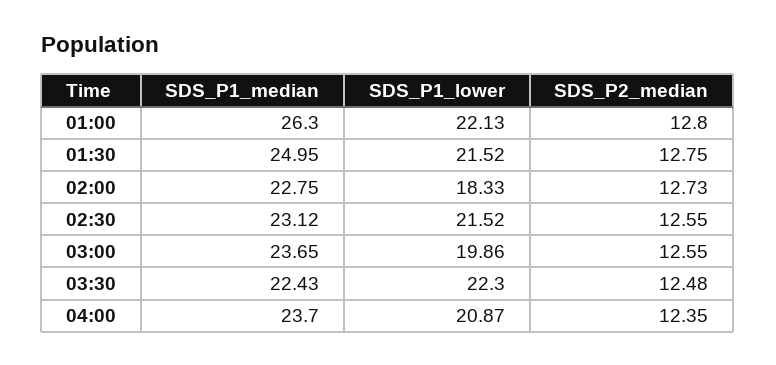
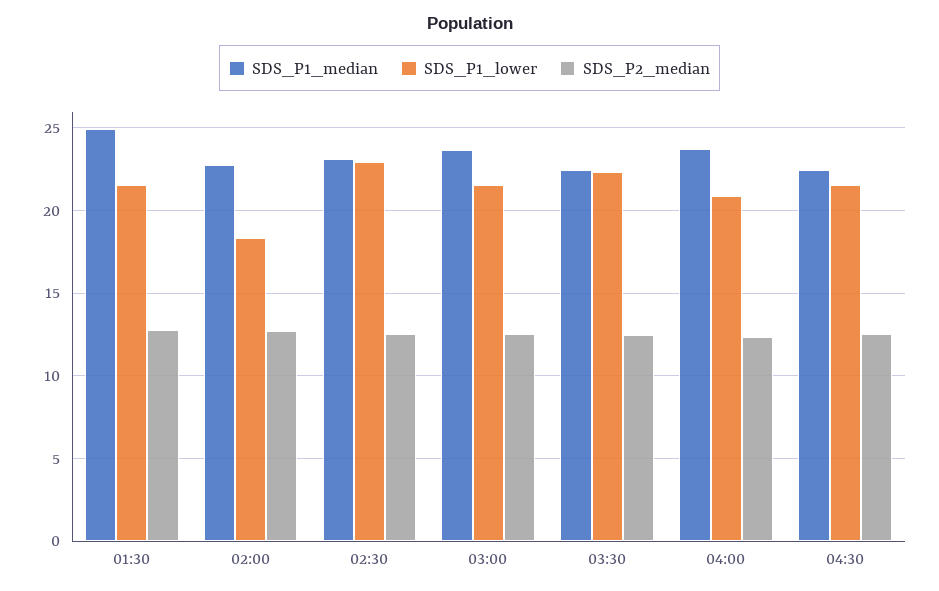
SDS_P1_median, 01:00: 26.3 -> none
SDS_P1_lower, 01:00: 22.13 -> none
SDS_P2_median, 01:00: 12.8 -> none
SDS_P1_lower, 02:30: 21.52 -> 23
SDS_P1_lower, 03:00: 19.86 -> 21.5
SDS_P1_median, 04:30: none -> 22.5
SDS_P1_lower, 04:30: none -> 21.5
SDS_P2_median, 04:30: none -> 12.5

